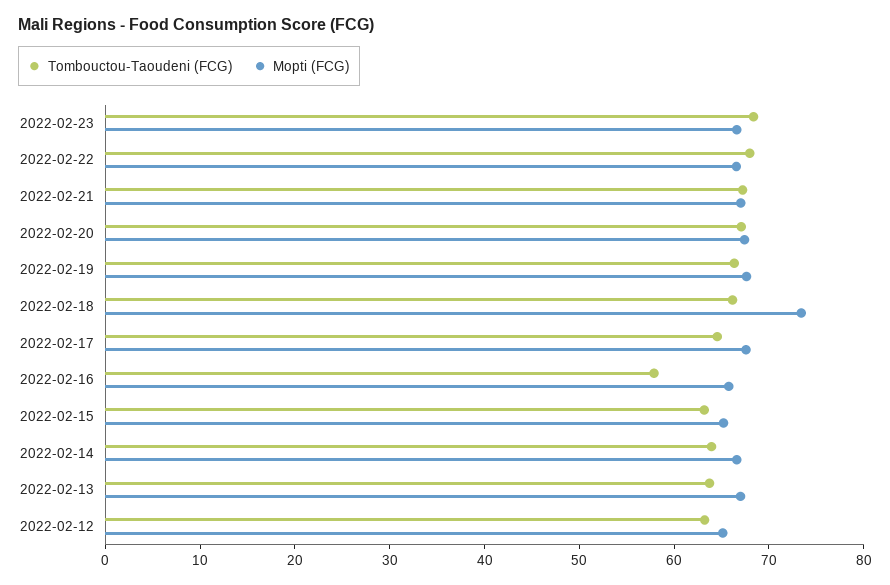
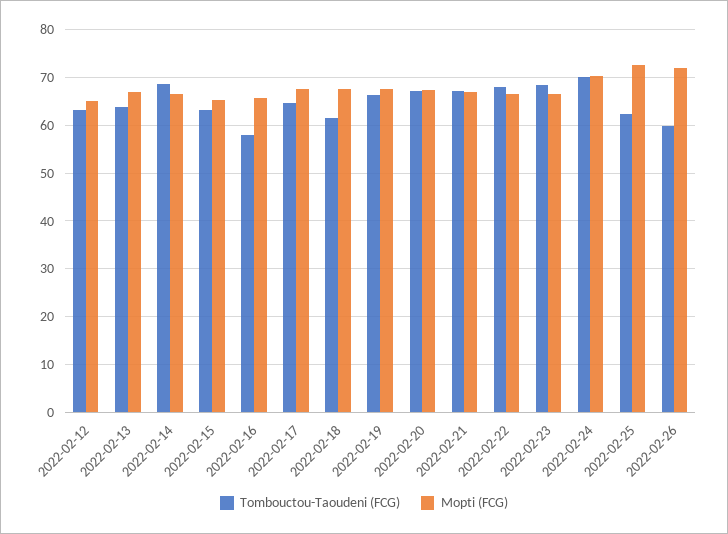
Tombouctou-Taoudeni (FCG), 2022-02-18: 66 -> 62
Mopti (FCG), 2022-02-18: 74 -> 68
Tombouctou-Taoudeni (FCG), 2022-02-14: 64 -> 68
Tombouctou-Taoudeni (FCG), 2022-02-24: none -> 70
Mopti (FCG), 2022-02-24: none -> 70
Tombouctou-Taoudeni (FCG), 2022-02-25: none -> 62
Mopti (FCG), 2022-02-25: none -> 72
Tombouctou-Taoudeni (FCG), 2022-02-26: none -> 60
Mopti (FCG), 2022-02-26: none -> 72

